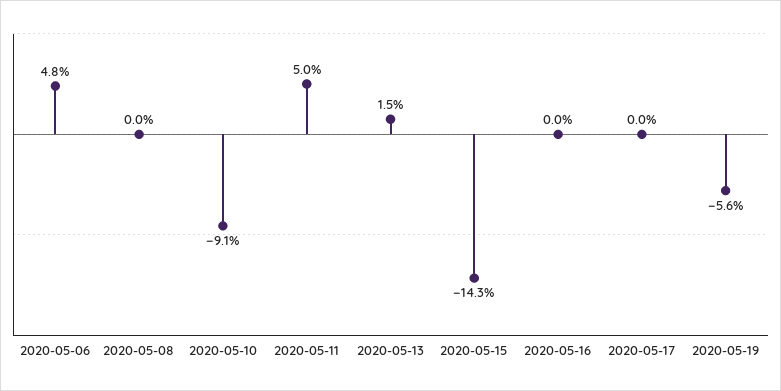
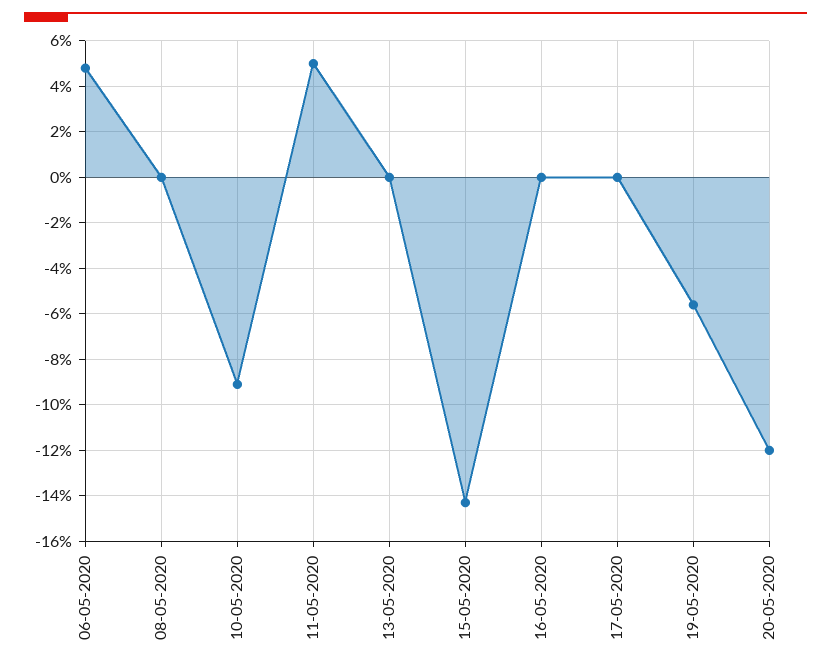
2020-05-13: 1.5 -> 0
20-05-2020: none -> -12

